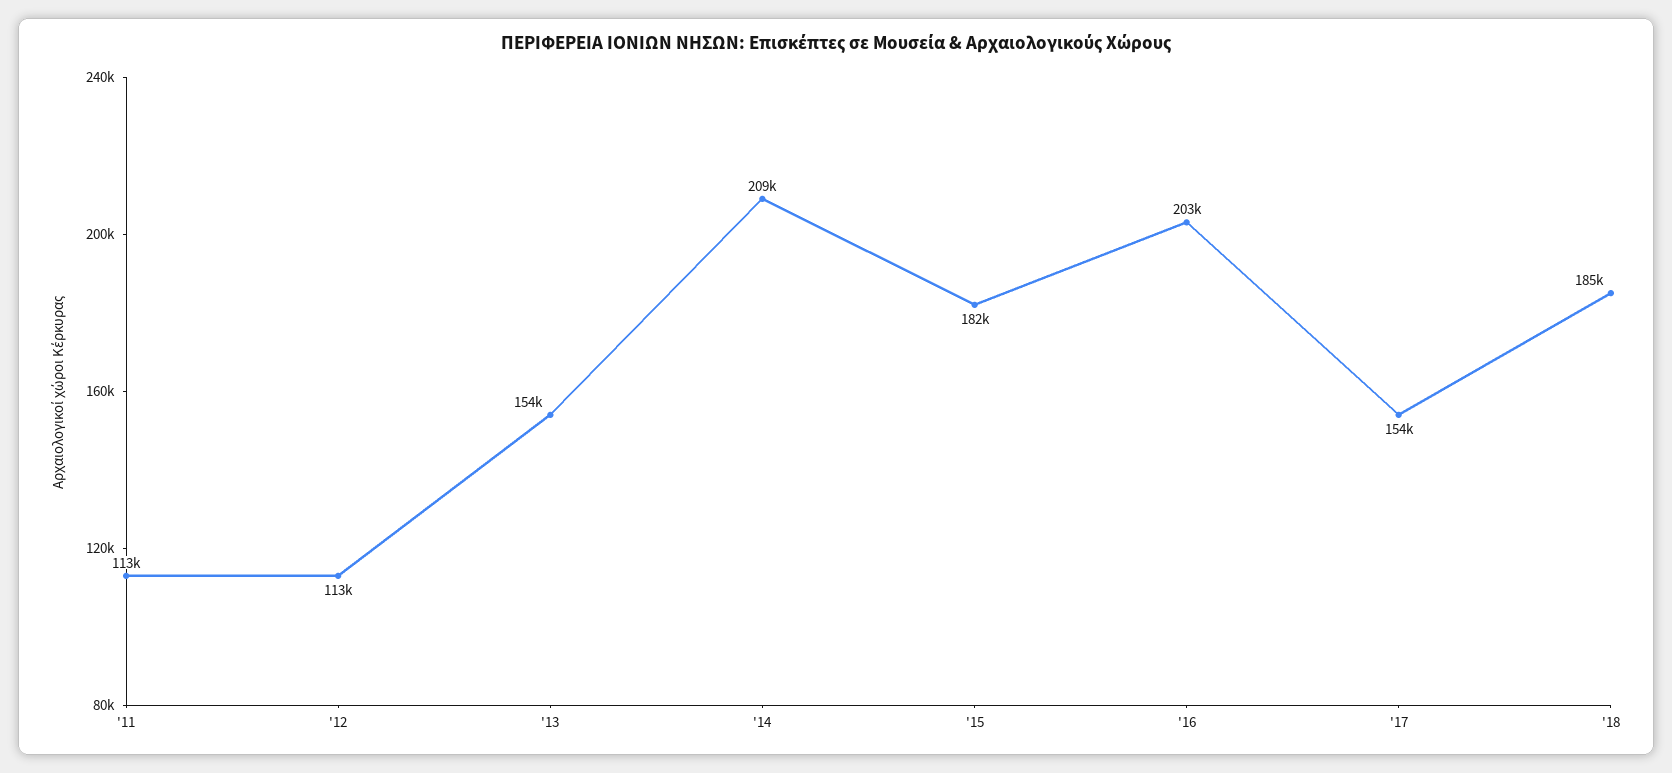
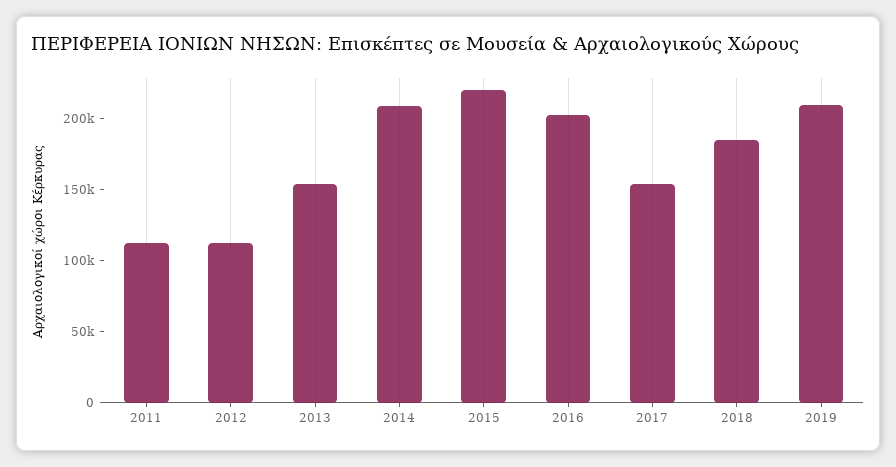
'15: 182000 -> 220000
2019: none -> 210000

